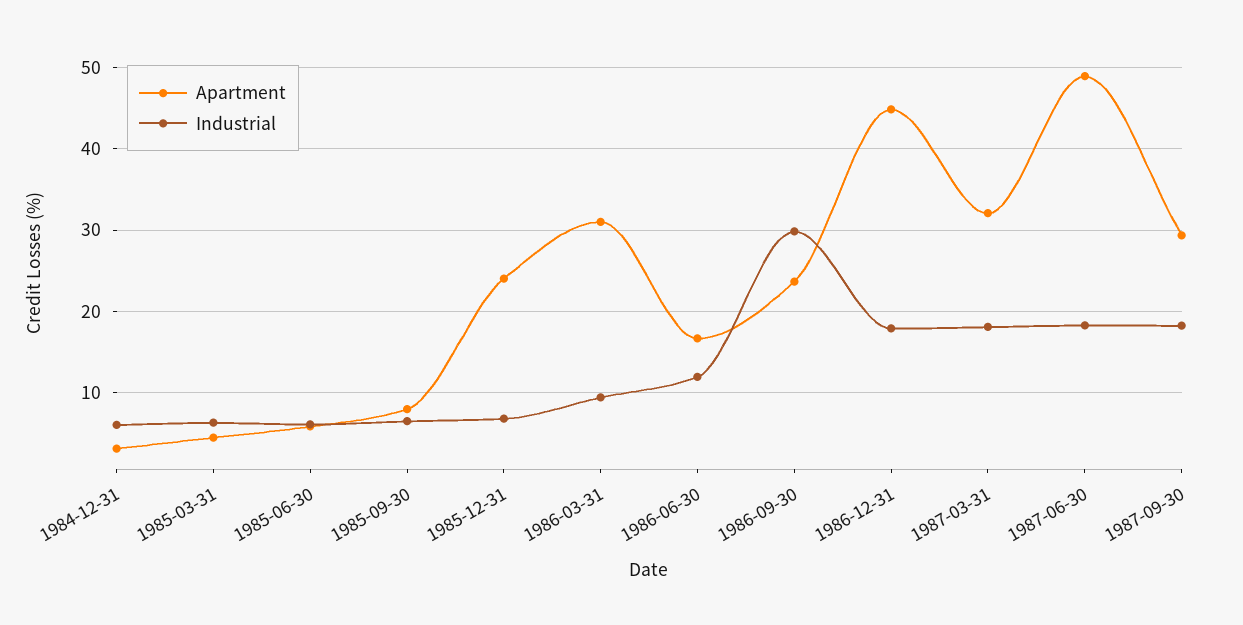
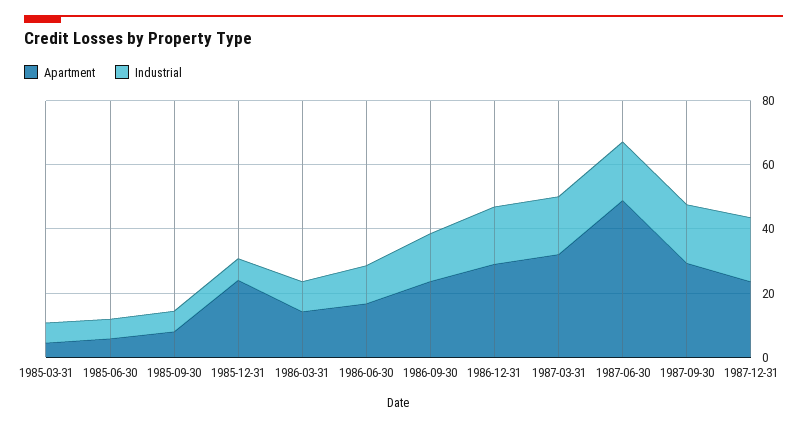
Apartment, 1984-12-31: 3 -> none
Industrial, 1984-12-31: 6 -> none
Apartment, 1986-03-31: 31 -> 15
Industrial, 1986-09-30: 30 -> 15
Apartment, 1986-12-31: 45 -> 30
Apartment, 1987-12-31: none -> 25
Industrial, 1987-12-31: none -> 20

